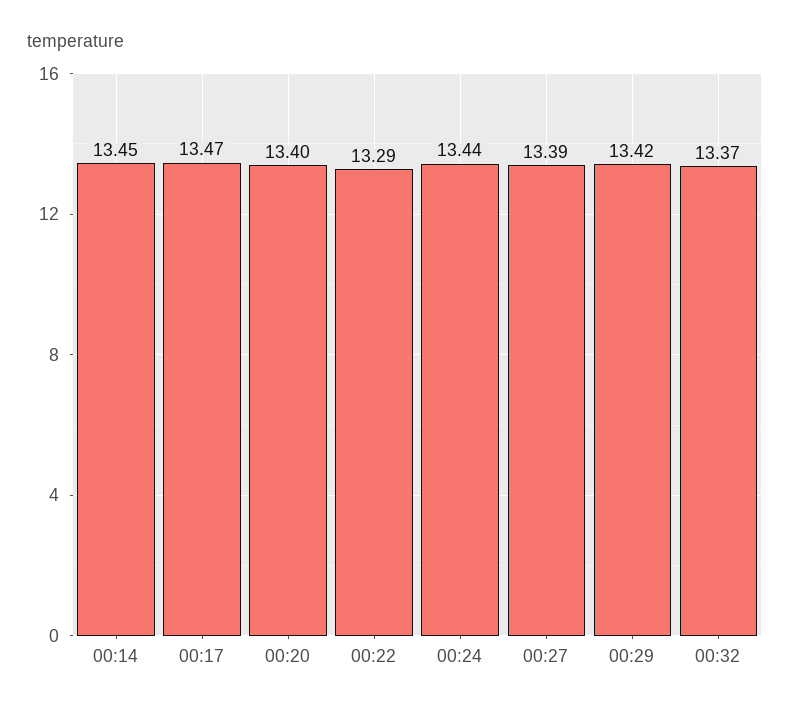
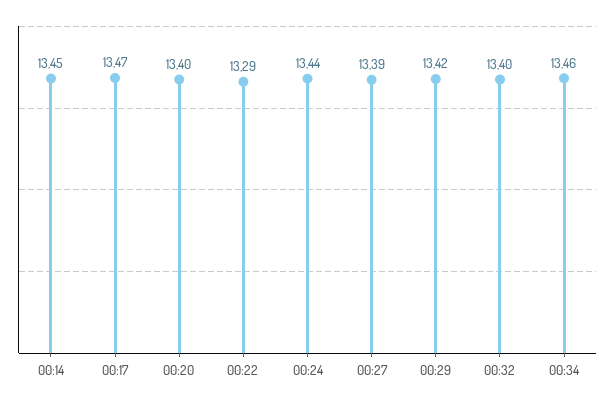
00:32: 13.37 -> 13.4
00:34: none -> 13.46

